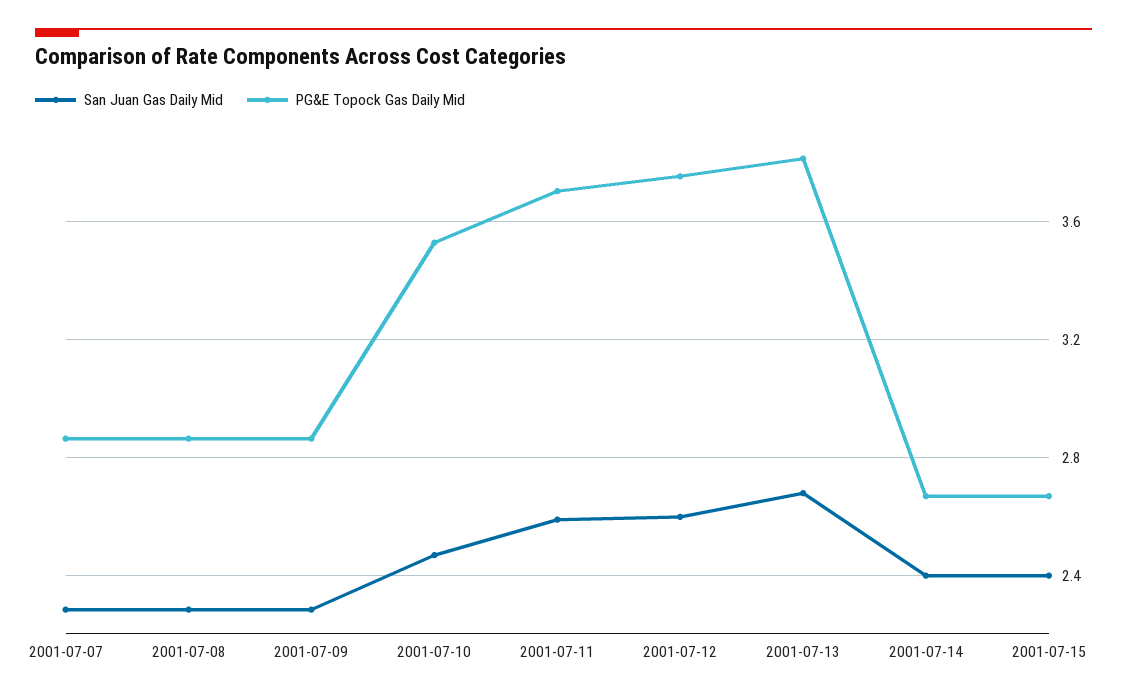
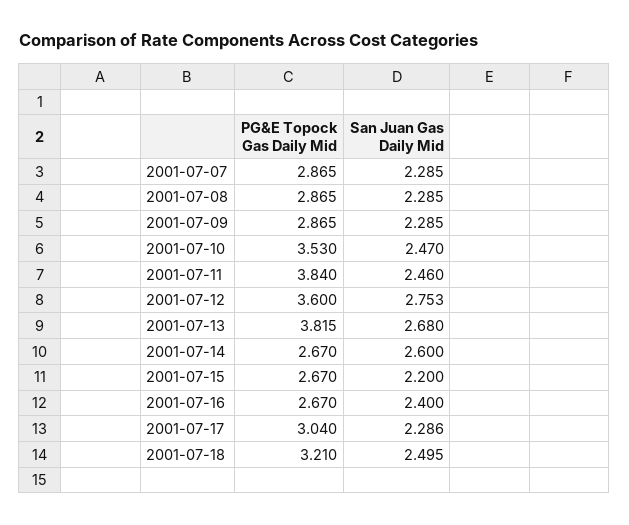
San Juan Gas Daily Mid, 2001-07-11: 2.6 -> 2.46
PG&E Topock Gas Daily Mid, 2001-07-11: 3.7 -> 3.84
San Juan Gas Daily Mid, 2001-07-12: 2.6 -> 2.753
PG&E Topock Gas Daily Mid, 2001-07-12: 3.75 -> 3.6
San Juan Gas Daily Mid, 2001-07-14: 2.4 -> 2.6
San Juan Gas Daily Mid, 2001-07-15: 2.4 -> 2.2
PG&E Topock Gas Daily Mid, 2001-07-16: none -> 2.67
San Juan Gas Daily Mid, 2001-07-16: none -> 2.4
PG&E Topock Gas Daily Mid, 2001-07-17: none -> 3.04
San Juan Gas Daily Mid, 2001-07-17: none -> 2.286
PG&E Topock Gas Daily Mid, 2001-07-18: none -> 3.21
San Juan Gas Daily Mid, 2001-07-18: none -> 2.495

